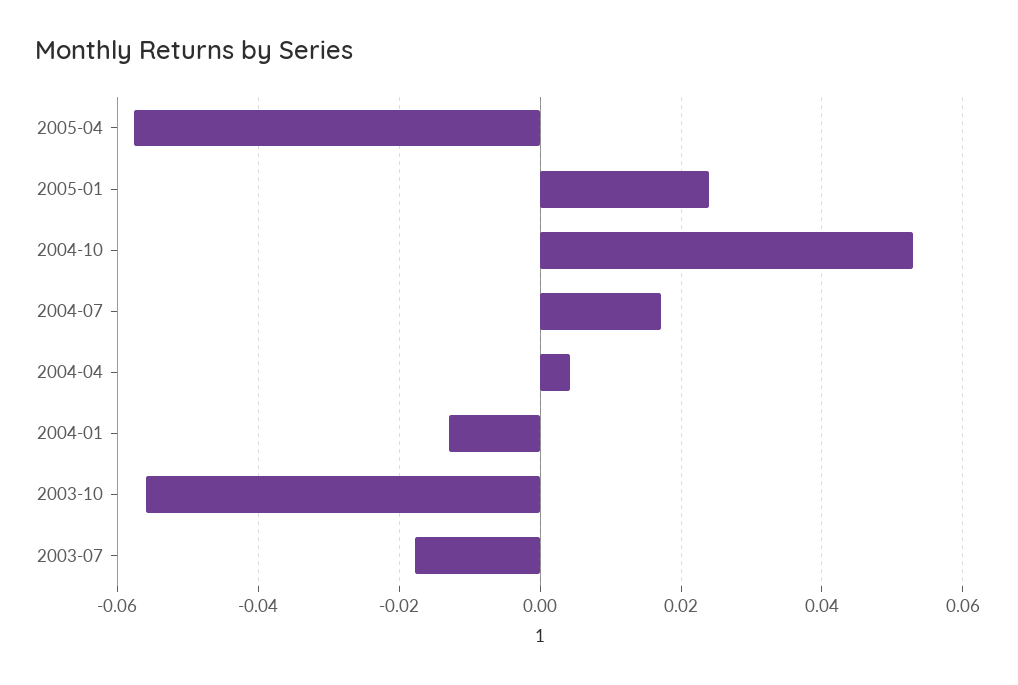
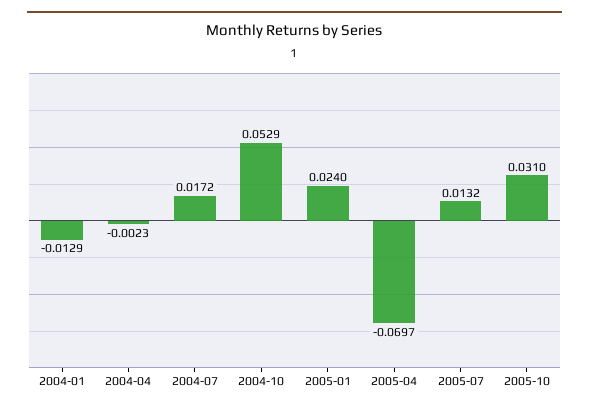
2005-04: -0.058 -> -0.0697
2004-04: 0.004 -> -0.0023
2003-10: -0.056 -> none
2003-07: -0.018 -> none
2005-07: none -> 0.0132
2005-10: none -> 0.031

